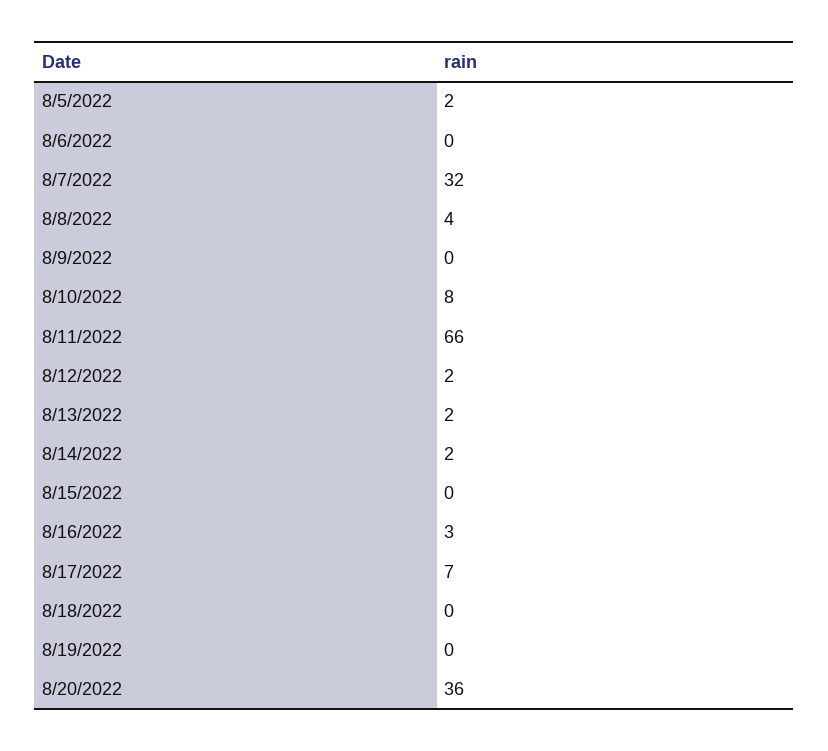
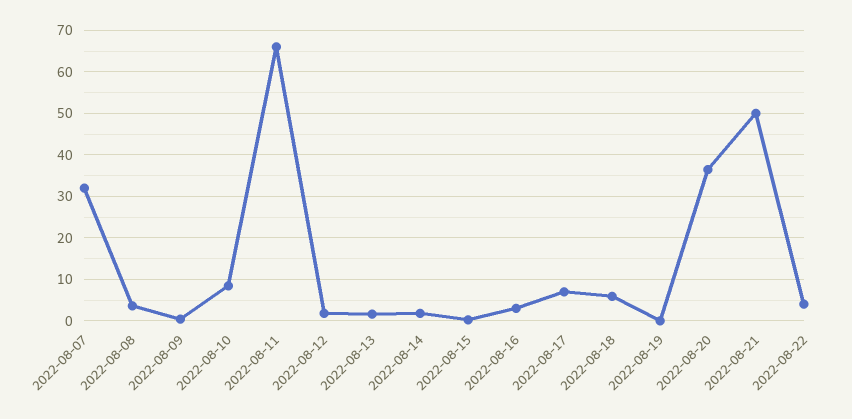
8/5/2022: 2 -> none
8/6/2022: 0 -> none
8/18/2022: 0 -> 6
2022-08-21: none -> 50
2022-08-22: none -> 4

